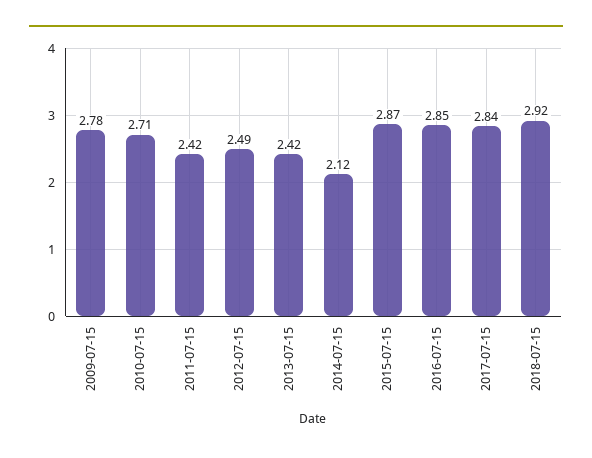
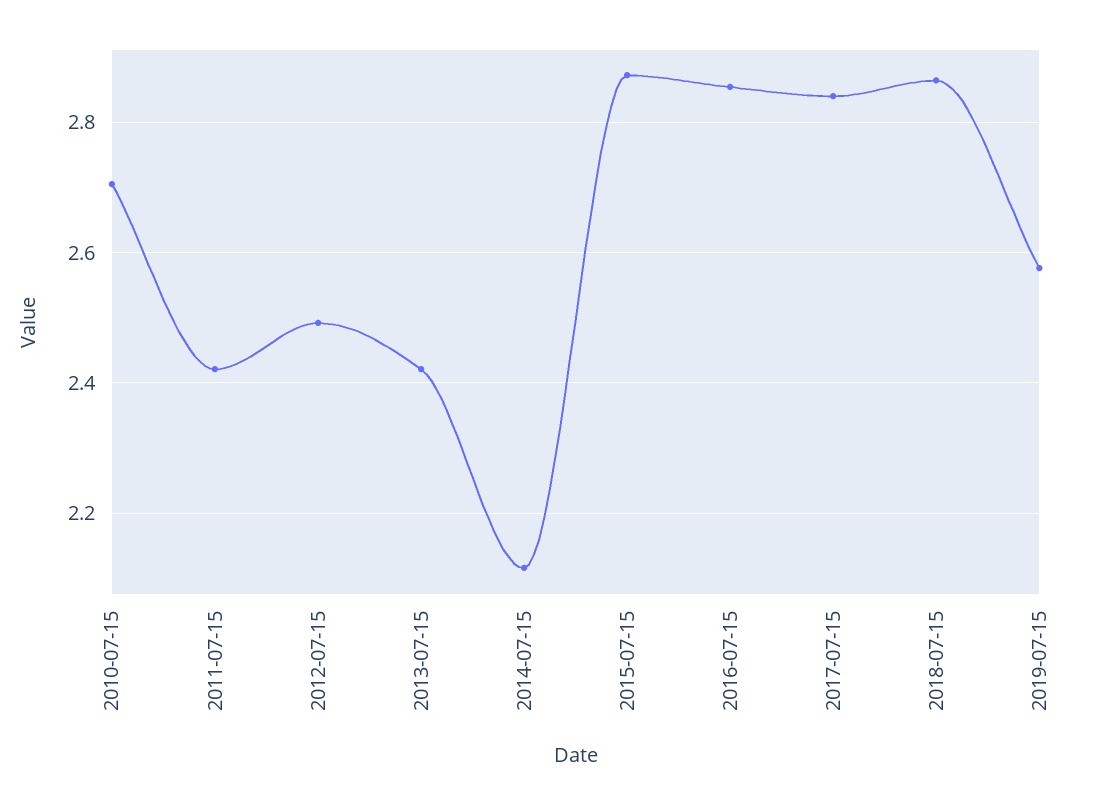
2009-07-15: 2.78 -> none
2018-07-15: 2.92 -> 2.86
2019-07-15: none -> 2.58

